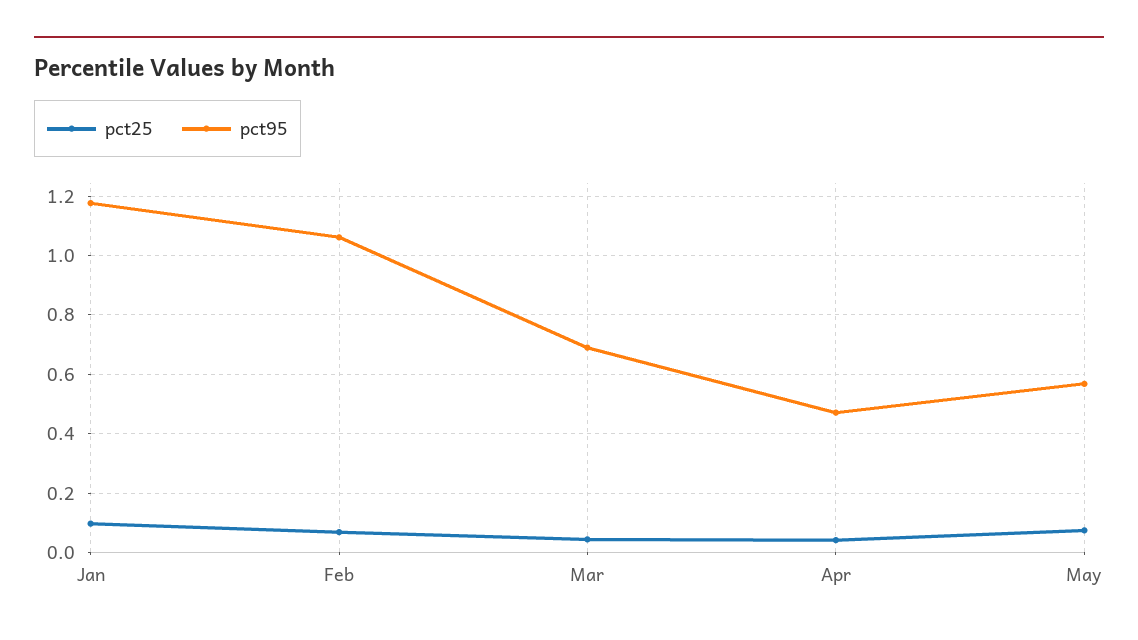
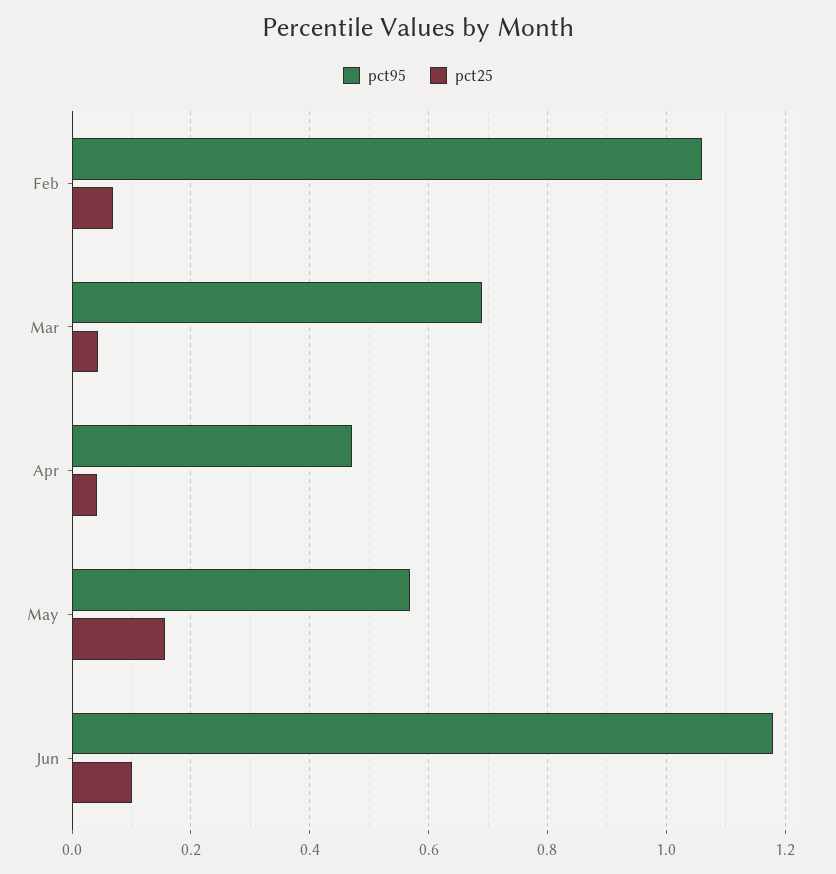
pct25, Jan: 0.1 -> none
pct95, Jan: 1.175 -> none
pct25, May: 0.075 -> 0.16
pct95, Jun: none -> 1.18
pct25, Jun: none -> 0.1

